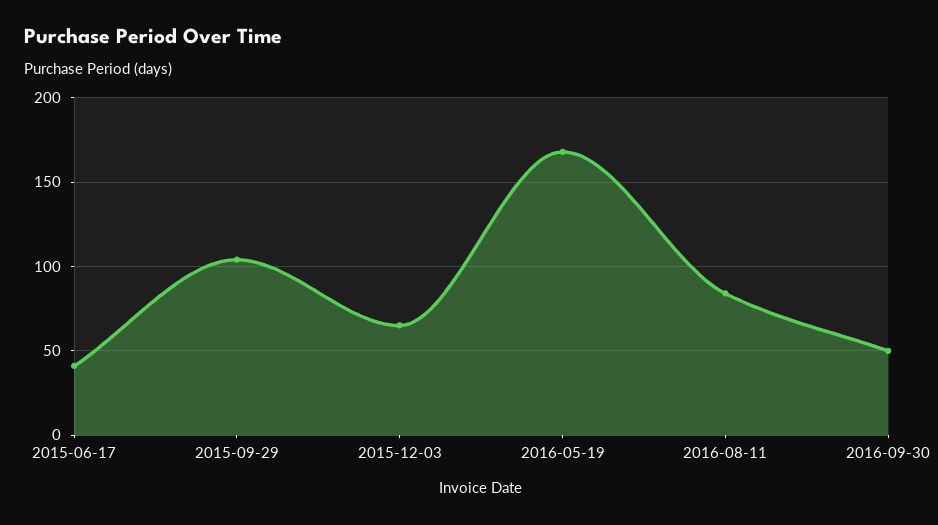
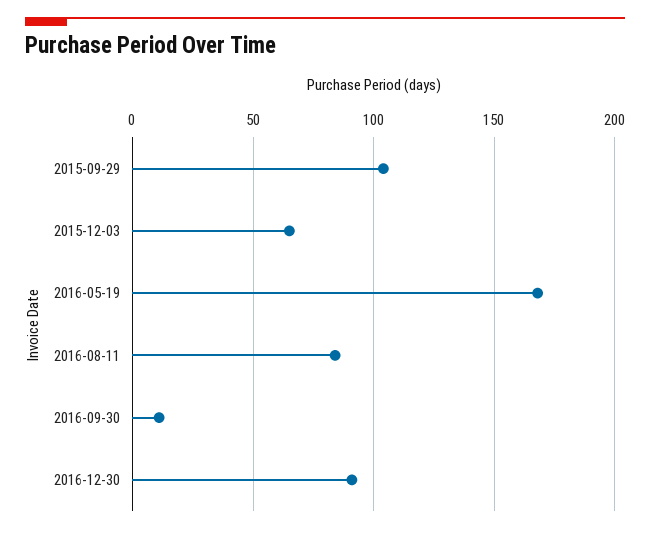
2015-06-17: 40 -> none
2016-09-30: 50 -> 10
2016-12-30: none -> 90

